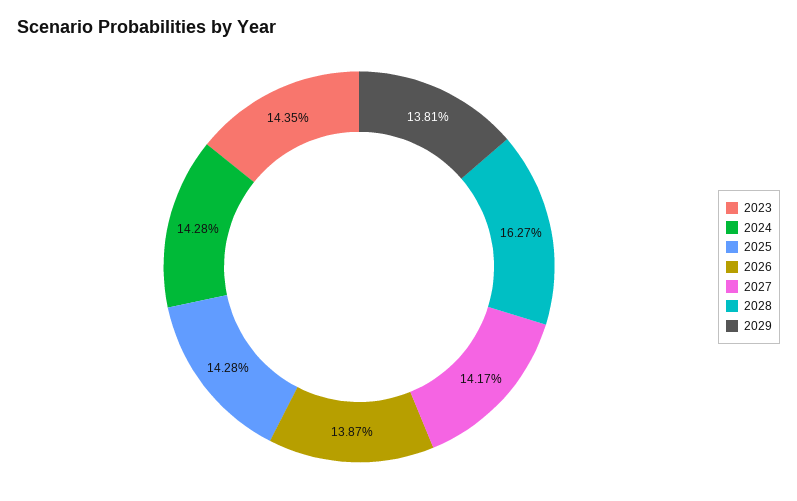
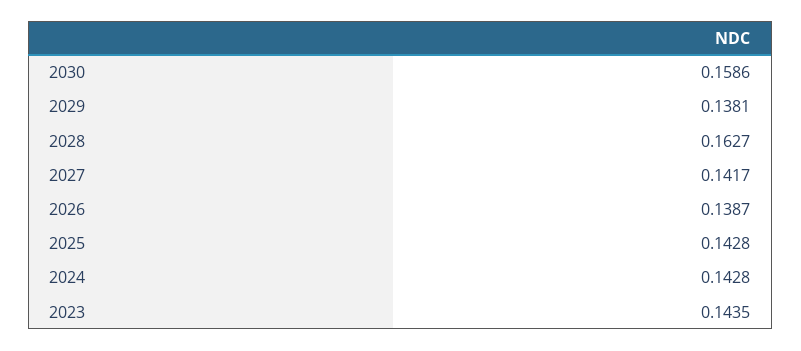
2030: none -> 0.1586

